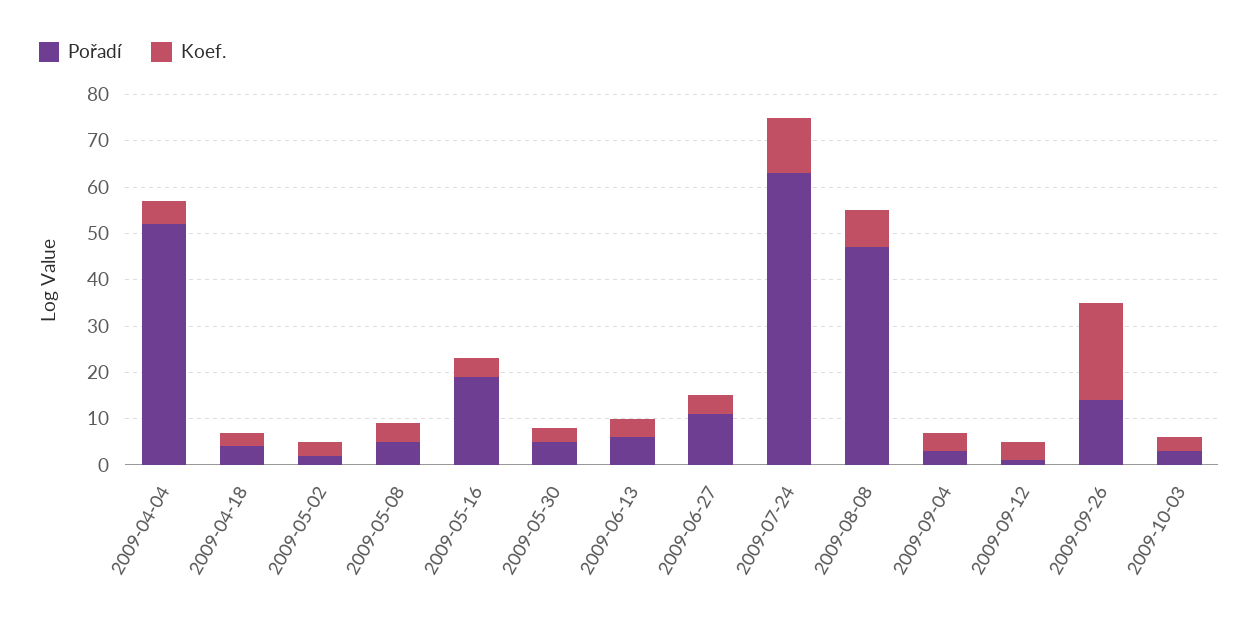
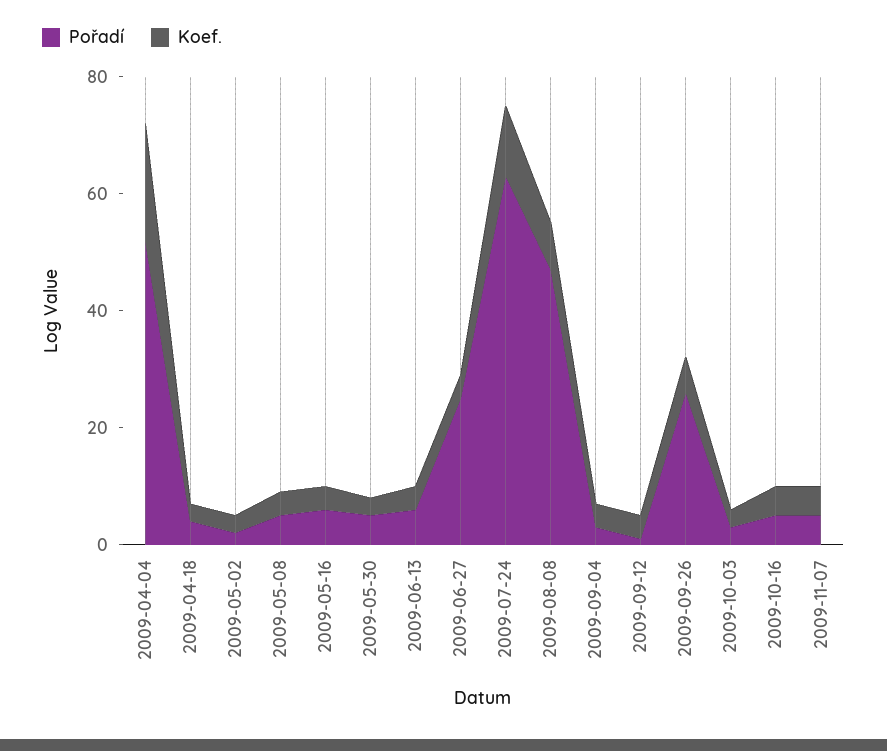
Koef., 2009-04-04: 5 -> 20
Pořadí, 2009-05-16: 20 -> 5
Pořadí, 2009-06-27: 10 -> 25
Pořadí, 2009-09-26: 15 -> 25
Koef., 2009-09-26: 20 -> 5
Pořadí, 2009-10-16: none -> 5
Koef., 2009-10-16: none -> 5
Pořadí, 2009-11-07: none -> 5
Koef., 2009-11-07: none -> 5

